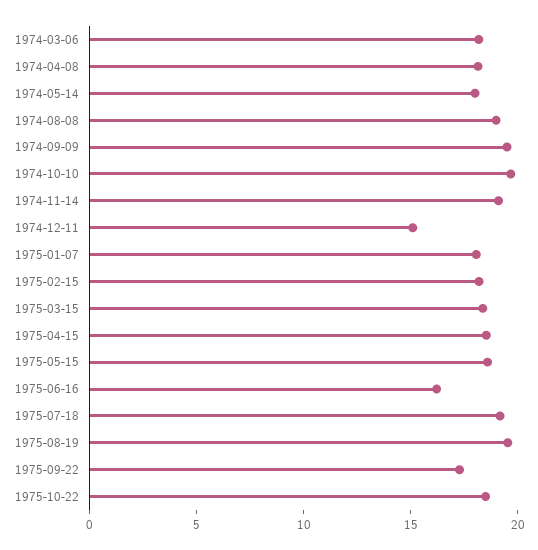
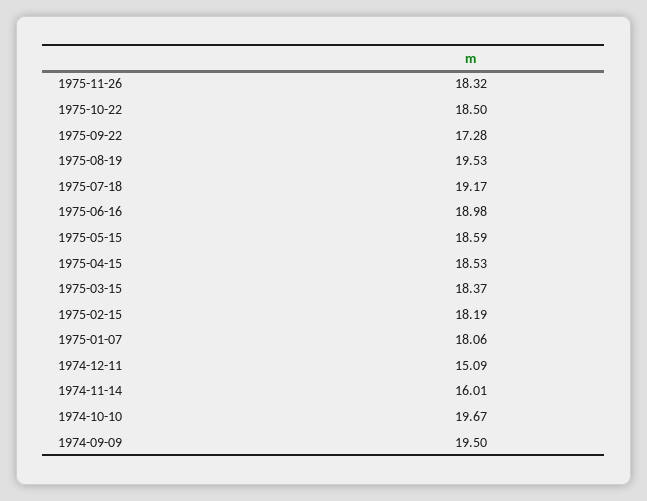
1974-03-06: 18 -> none
1974-04-08: 18 -> none
1974-05-14: 18 -> none
1974-08-08: 19 -> none
1974-11-14: 19 -> 16.01
1975-06-16: 16 -> 18.98
1975-11-26: none -> 18.32

